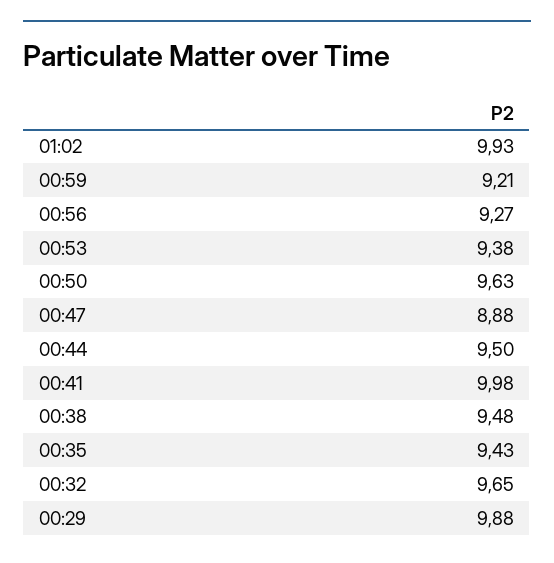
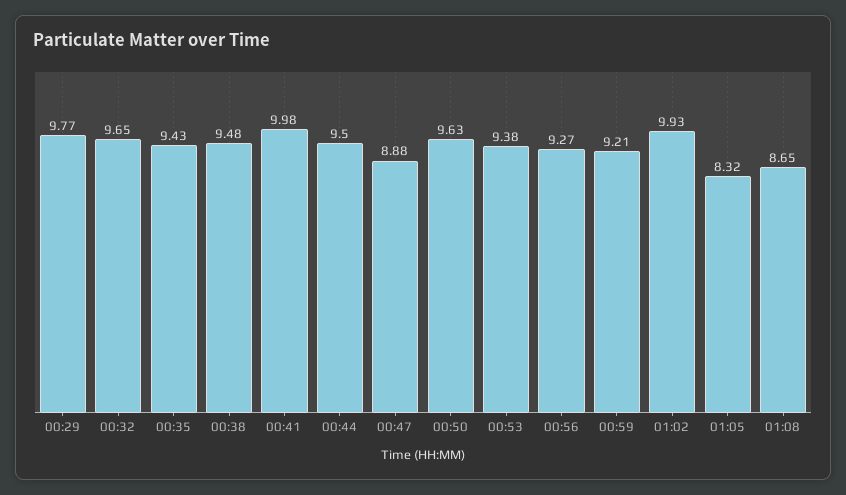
00:29: 9.88 -> 9.77
01:05: none -> 8.32
01:08: none -> 8.65

